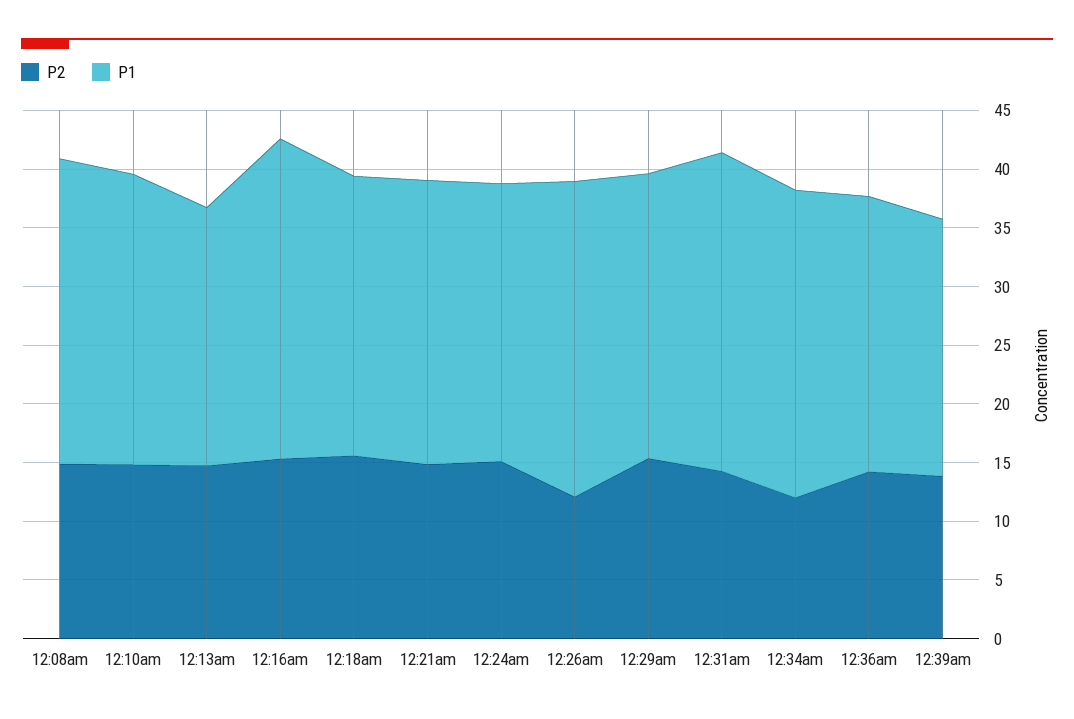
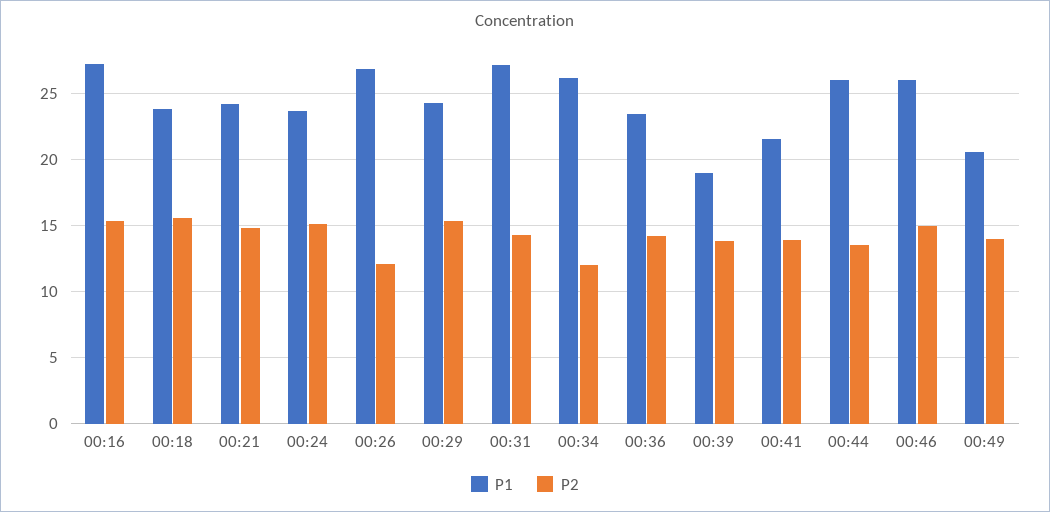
P2, 12:08am: 15 -> none
P1, 12:08am: 26 -> none
P2, 12:10am: 15 -> none
P1, 12:10am: 25 -> none
P2, 12:13am: 15 -> none
P1, 12:13am: 22 -> none
P1, 12:39am: 22 -> 19
P1, 00:41: none -> 21.5
P2, 00:41: none -> 14
P1, 00:44: none -> 26
P2, 00:44: none -> 13.5
P1, 00:46: none -> 26
P2, 00:46: none -> 15
P1, 00:49: none -> 20.5
P2, 00:49: none -> 14

